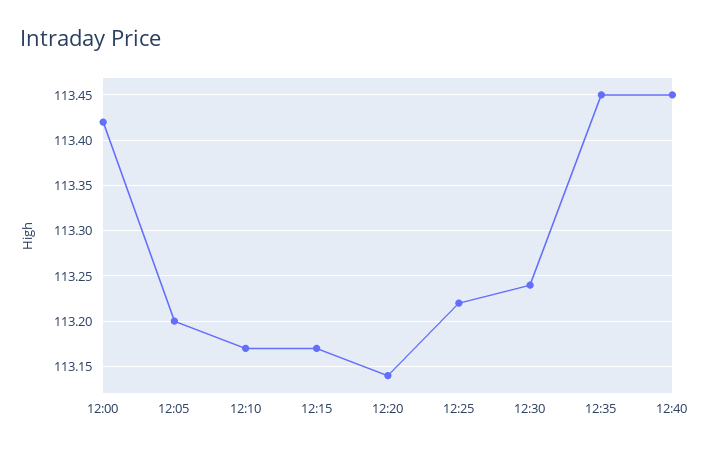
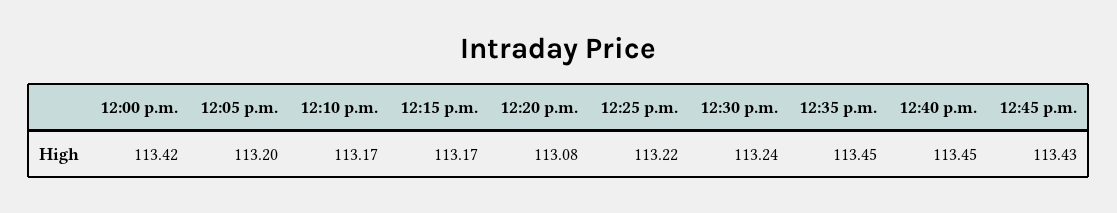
12:20: 113.14 -> 113.08
12:45 p.m.: none -> 113.43

